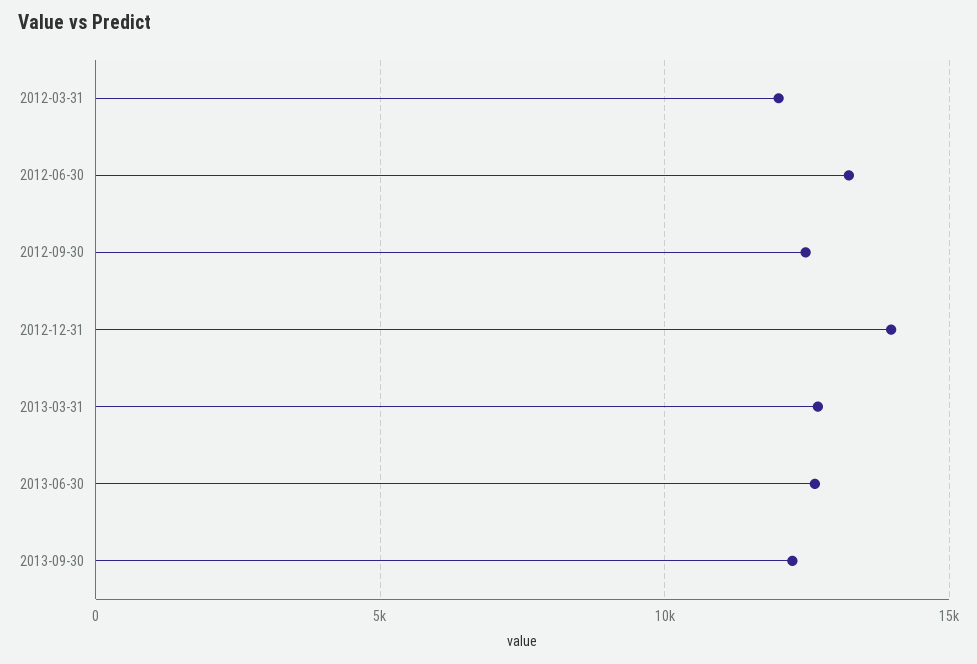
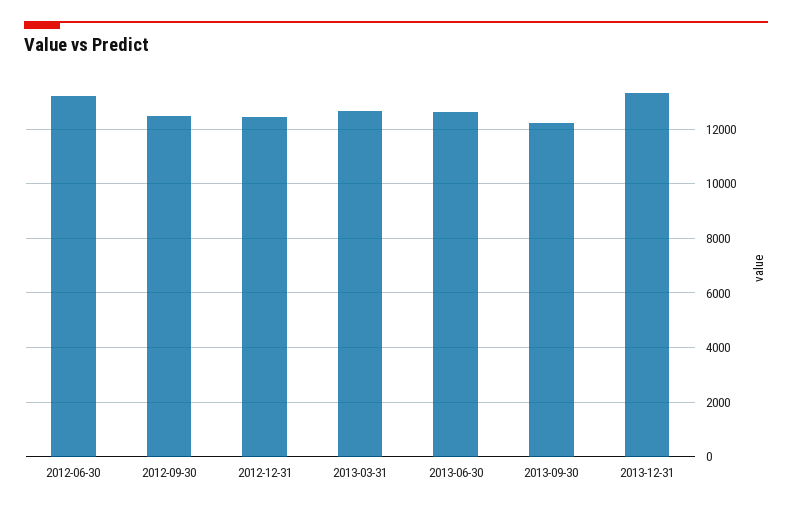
2012-03-31: 12000 -> none
2012-12-31: 14000 -> 12500
2013-12-31: none -> 13250

